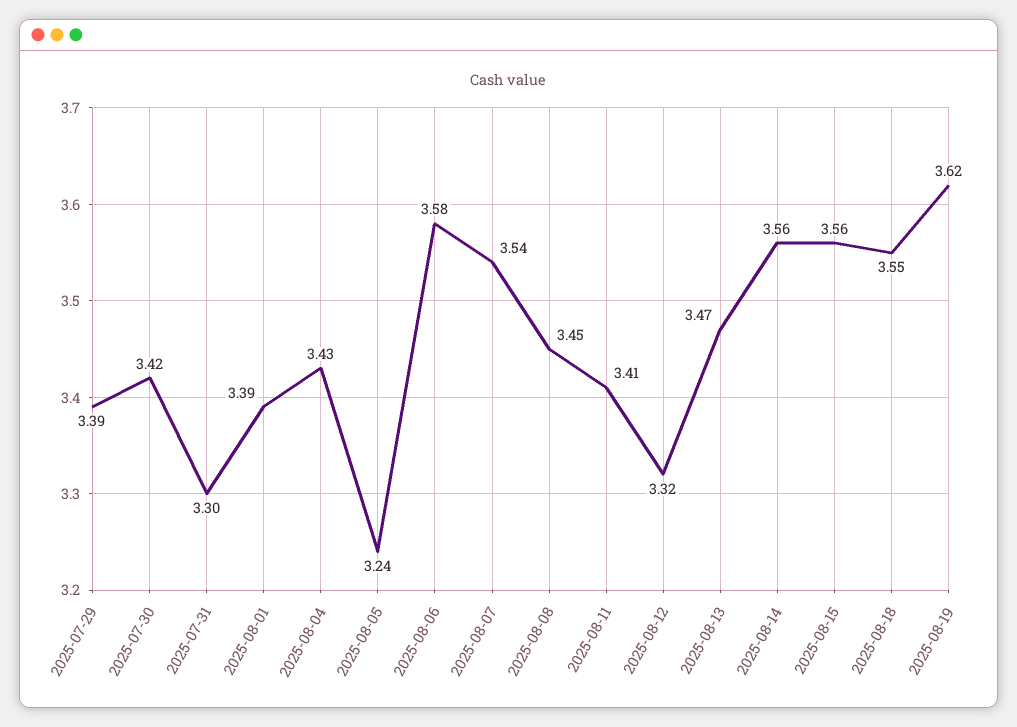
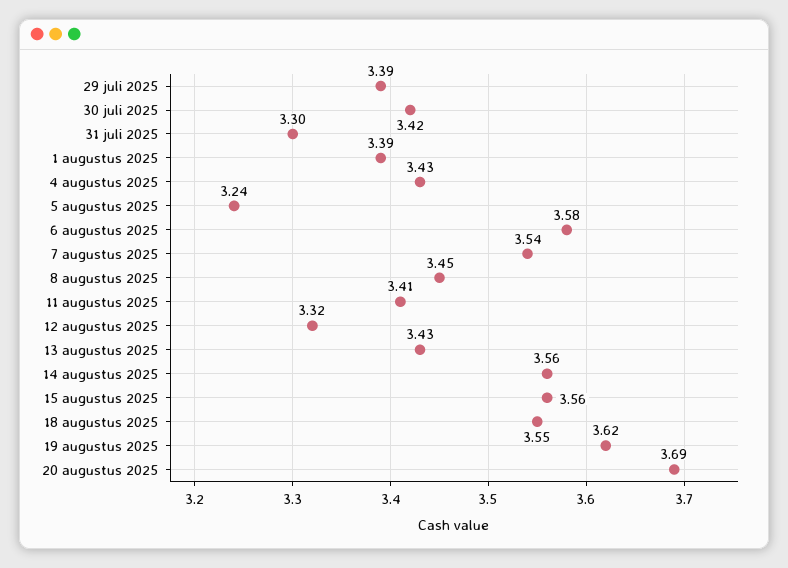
2025-08-13: 3.47 -> 3.43
20 augustus 2025: none -> 3.69

